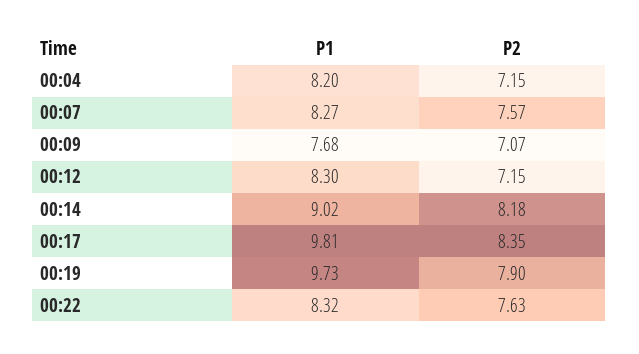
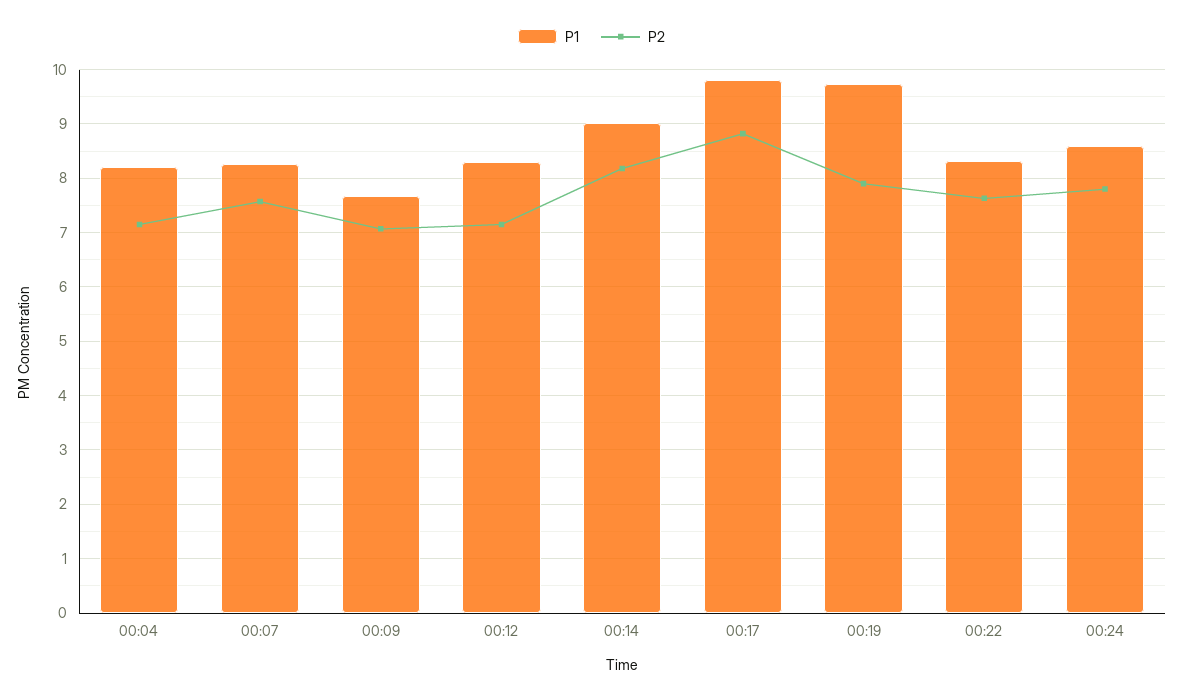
P2, 00:17: 8.35 -> 8.8
P1, 00:24: none -> 8.6
P2, 00:24: none -> 7.8

